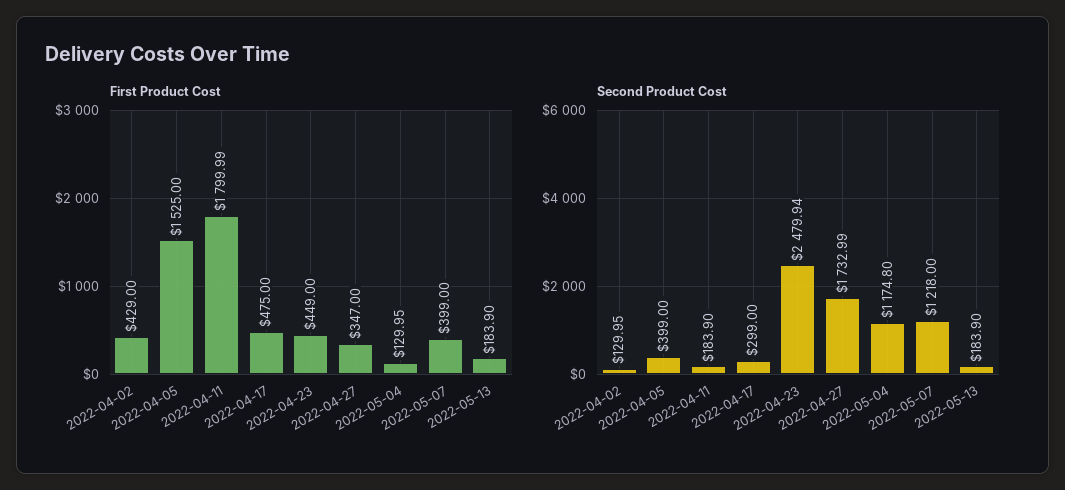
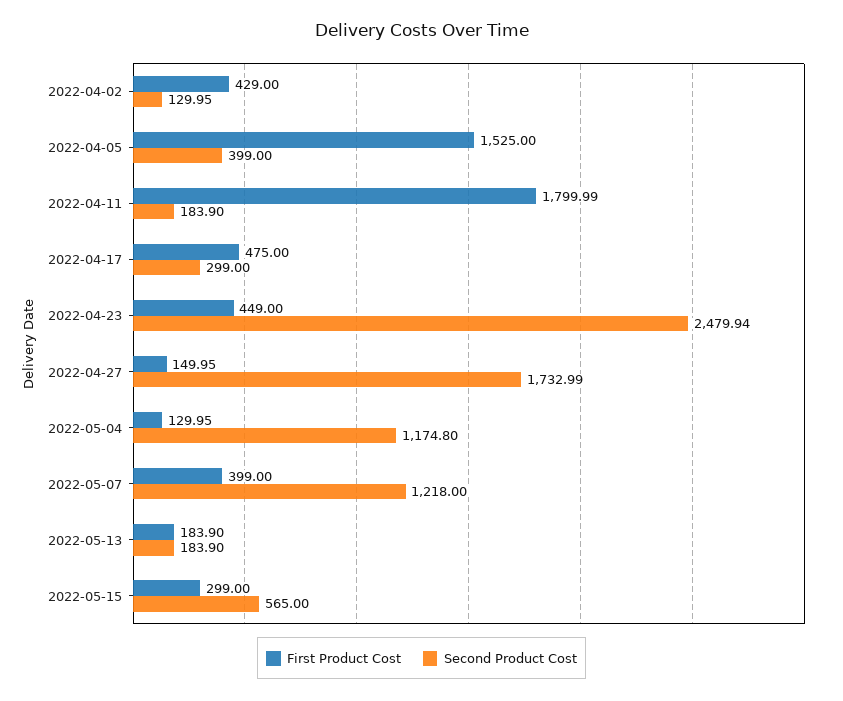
First Product Cost, 2022-04-27: 347 -> 149.95
First Product Cost, 2022-05-15: none -> 299
Second Product Cost, 2022-05-15: none -> 565

